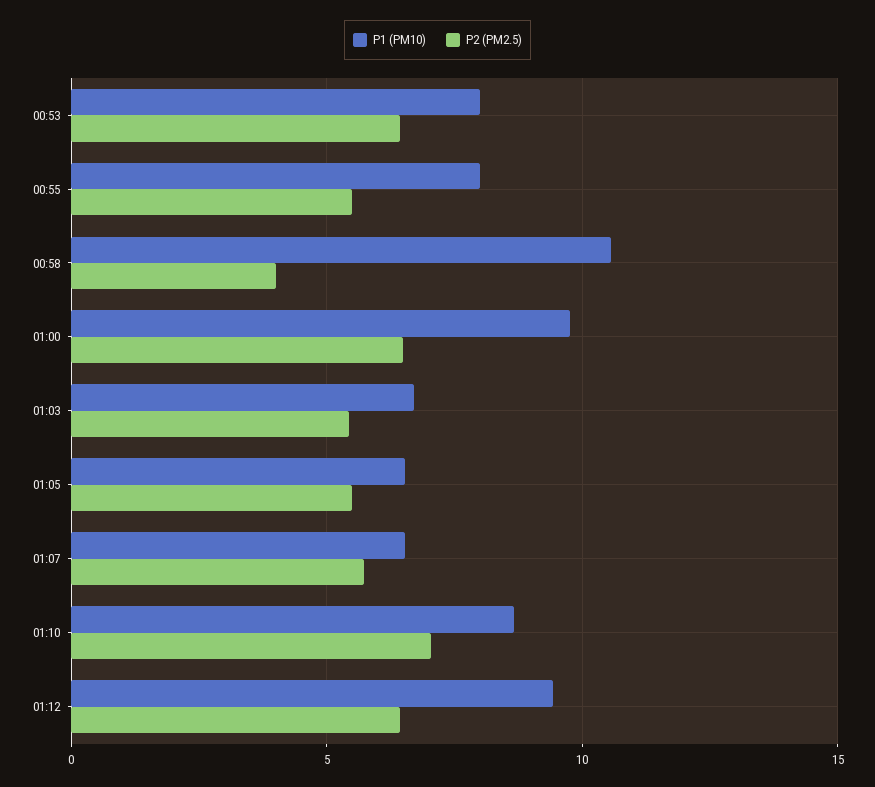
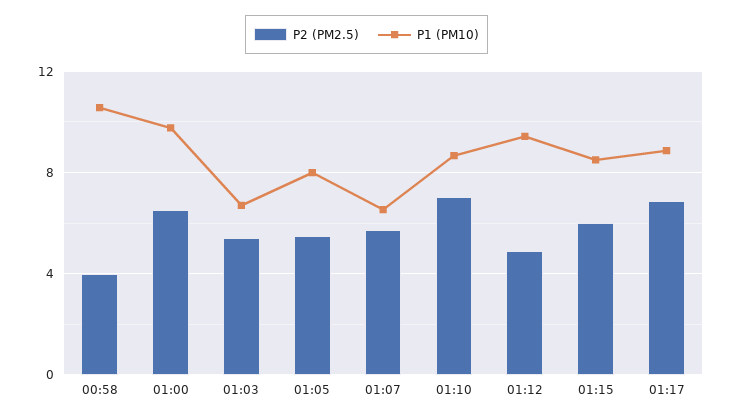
P1 (PM10), 00:53: 8 -> none
P2 (PM2.5), 00:53: 6.5 -> none
P1 (PM10), 00:55: 8 -> none
P2 (PM2.5), 00:55: 5.5 -> none
P1 (PM10), 01:05: 6.5 -> 8
P2 (PM2.5), 01:12: 6.5 -> 5
P2 (PM2.5), 01:15: none -> 6
P1 (PM10), 01:15: none -> 8.5
P2 (PM2.5), 01:17: none -> 7
P1 (PM10), 01:17: none -> 9

